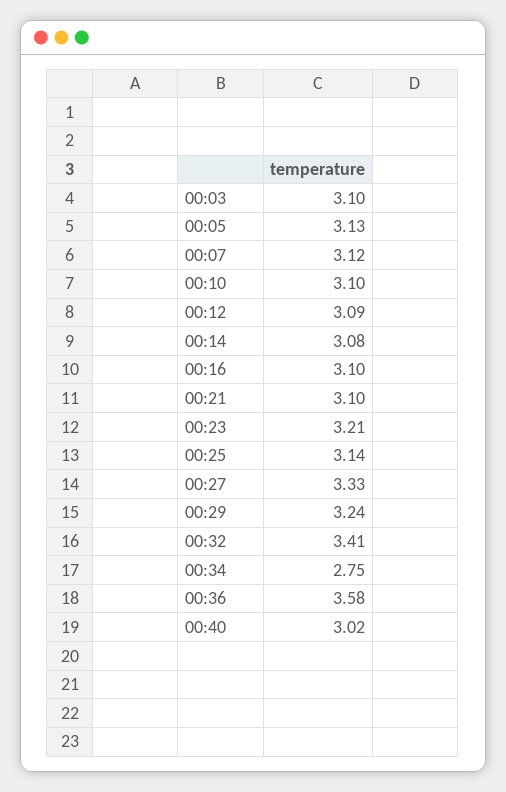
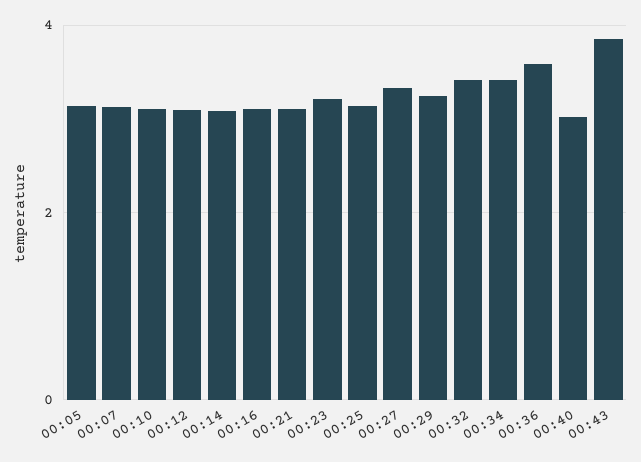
00:03: 3.1 -> none
00:34: 2.75 -> 3.4
00:43: none -> 3.8

